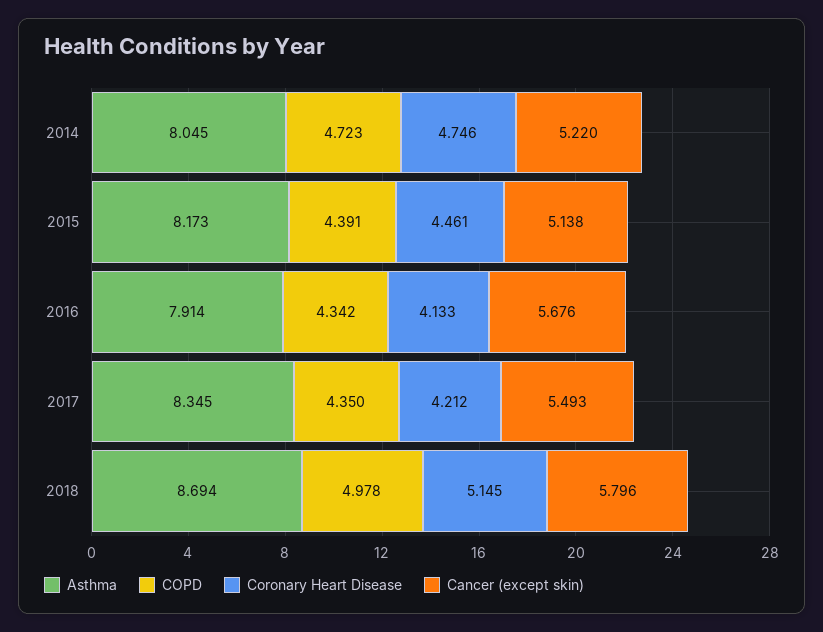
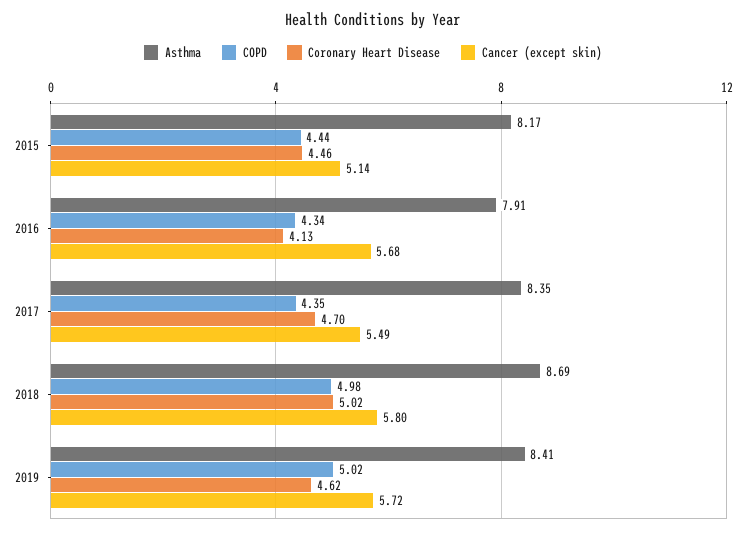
Asthma, 2014: 8.045 -> none
COPD, 2014: 4.723 -> none
Coronary Heart Disease, 2014: 4.746 -> none
Cancer (except skin), 2014: 5.22 -> none
COPD, 2015: 4.391 -> 4.44
Coronary Heart Disease, 2017: 4.212 -> 4.7
Coronary Heart Disease, 2018: 5.145 -> 5.02
Asthma, 2019: none -> 8.41
COPD, 2019: none -> 5.02
Coronary Heart Disease, 2019: none -> 4.62
Cancer (except skin), 2019: none -> 5.72

